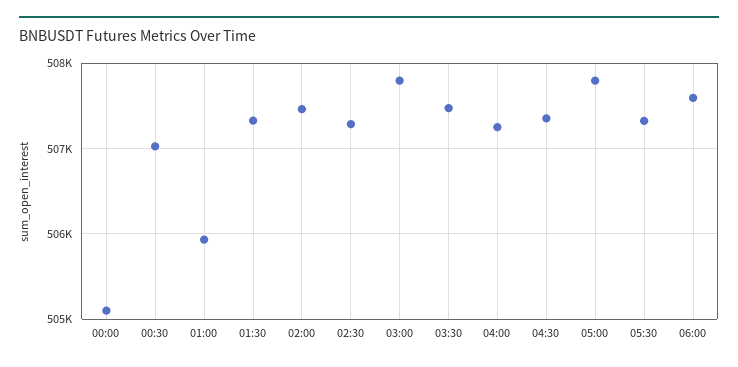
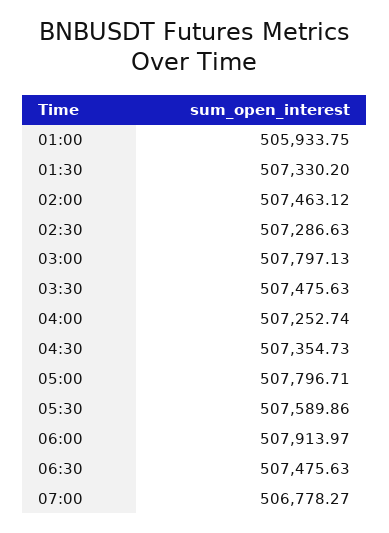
00:00: 505100 -> none
00:30: 507000 -> none
05:30: 507300 -> 507589.86
06:00: 507600 -> 507913.97
06:30: none -> 507475.63
07:00: none -> 506778.27

